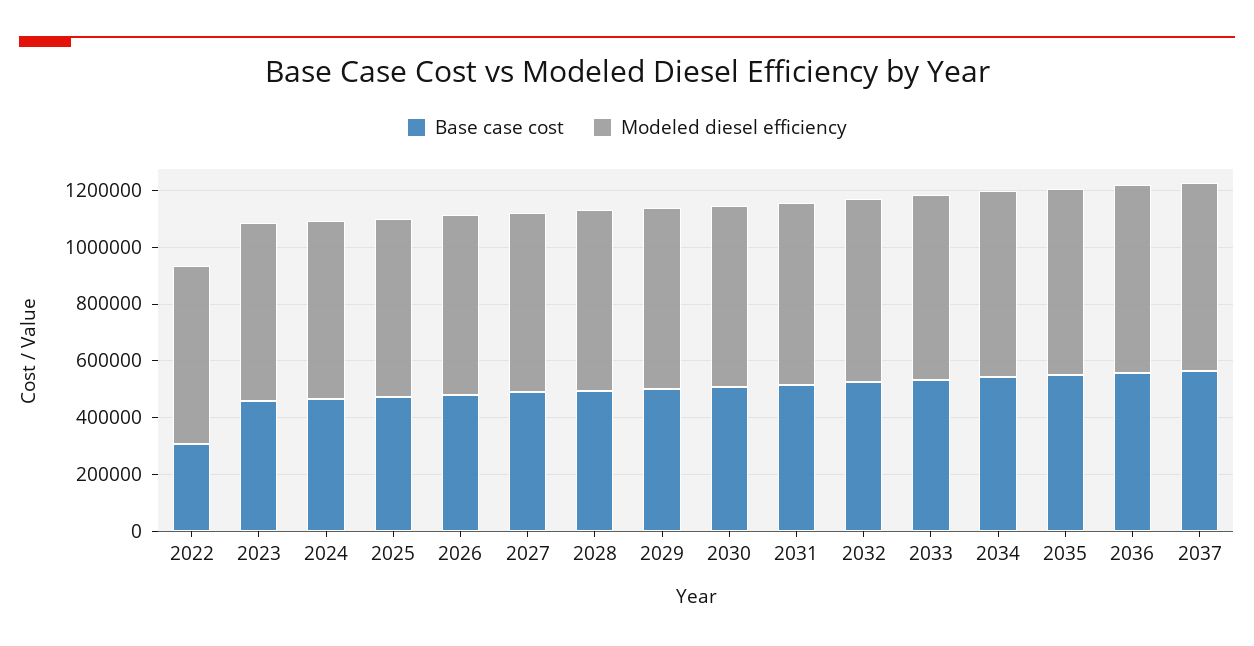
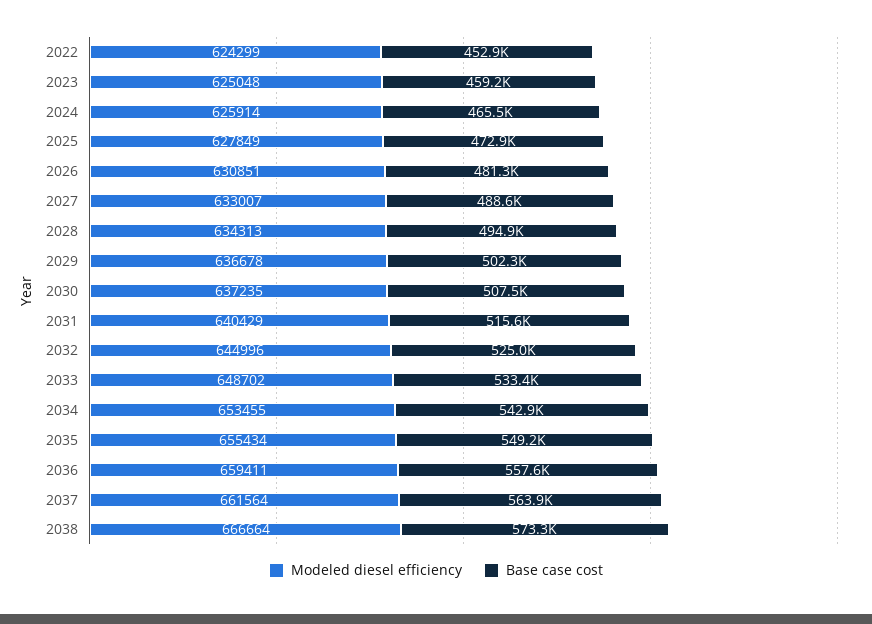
Base case cost, 2022: 300000 -> 452900
Modeled diesel efficiency, 2038: none -> 666664
Base case cost, 2038: none -> 573300

